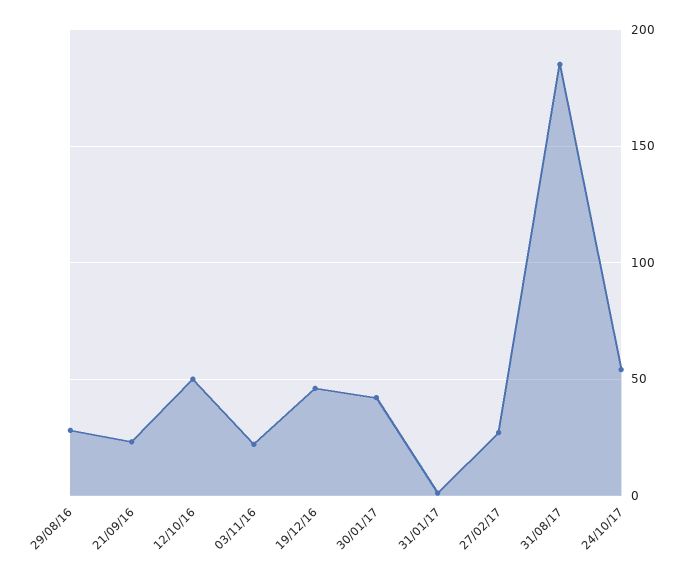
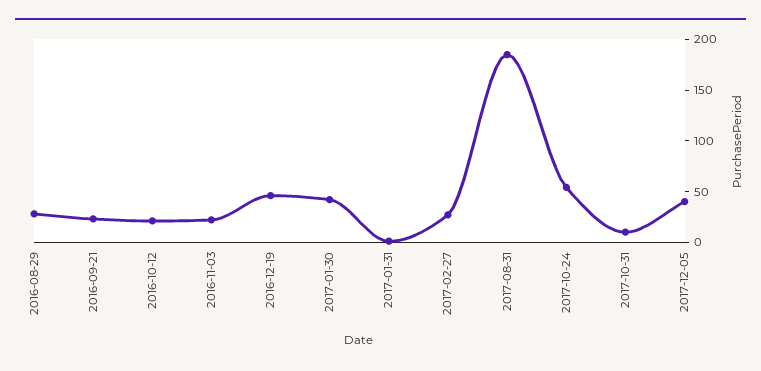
12/10/16: 50 -> 20
2017-10-31: none -> 10
2017-12-05: none -> 40

